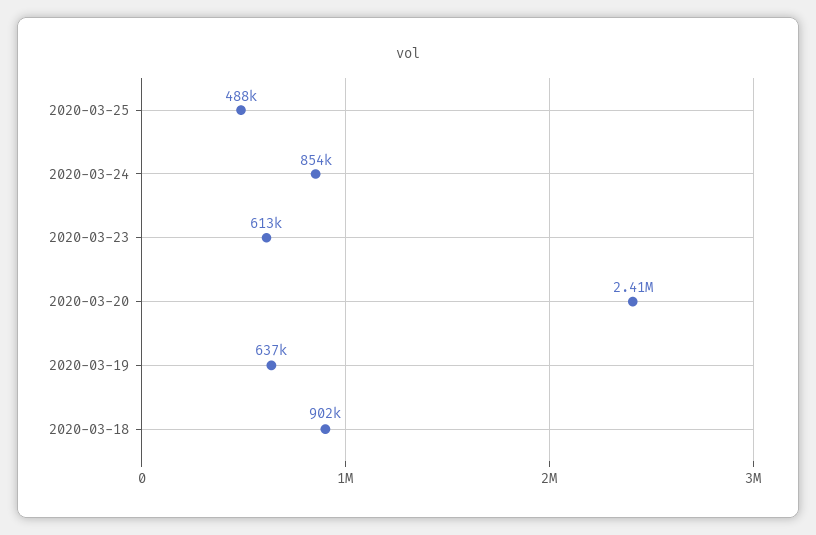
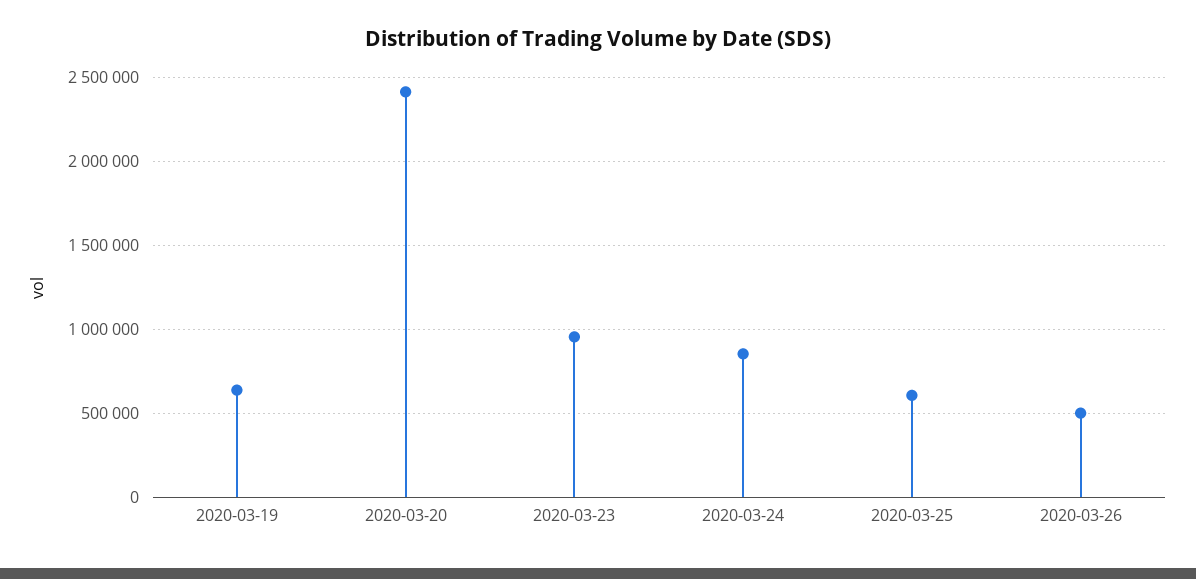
2020-03-25: 488000 -> 600000
2020-03-23: 613000 -> 950000
2020-03-18: 902000 -> none
2020-03-26: none -> 500000

